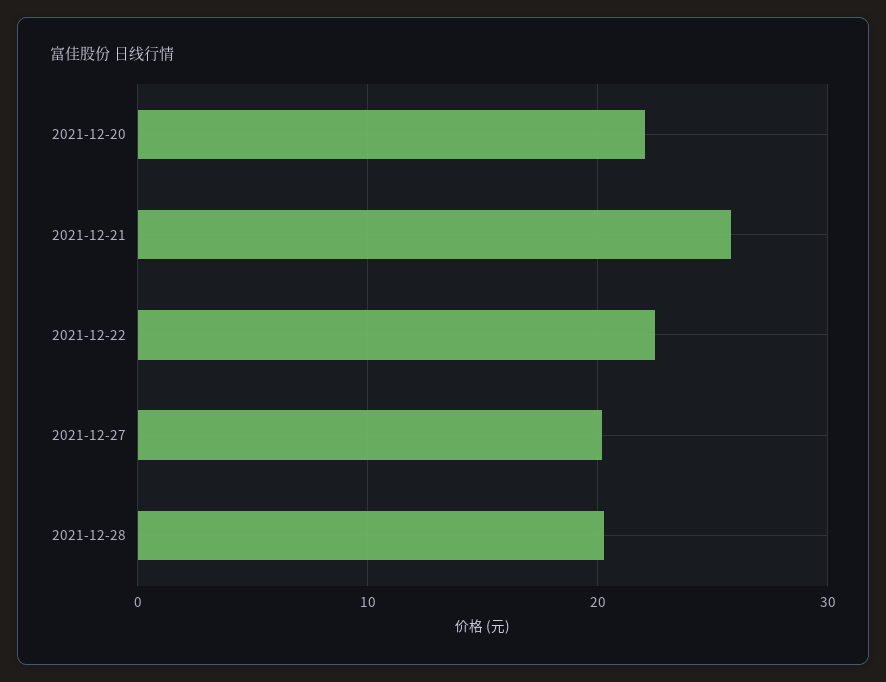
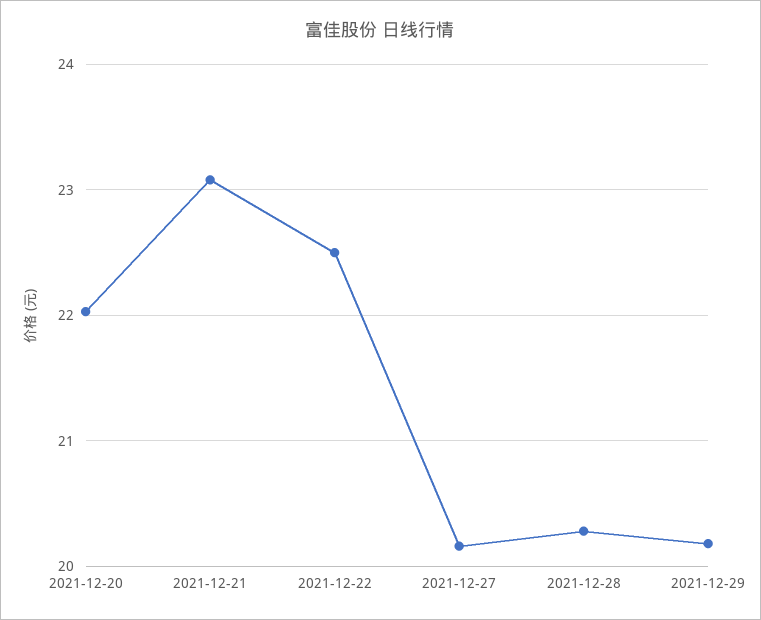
2021-12-21: 26 -> 23.1
2021-12-29: none -> 20.2

